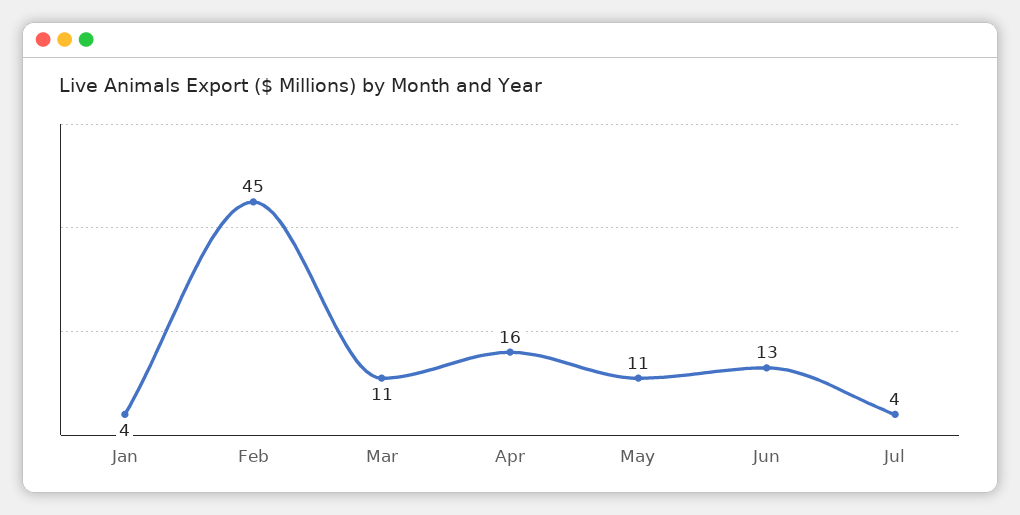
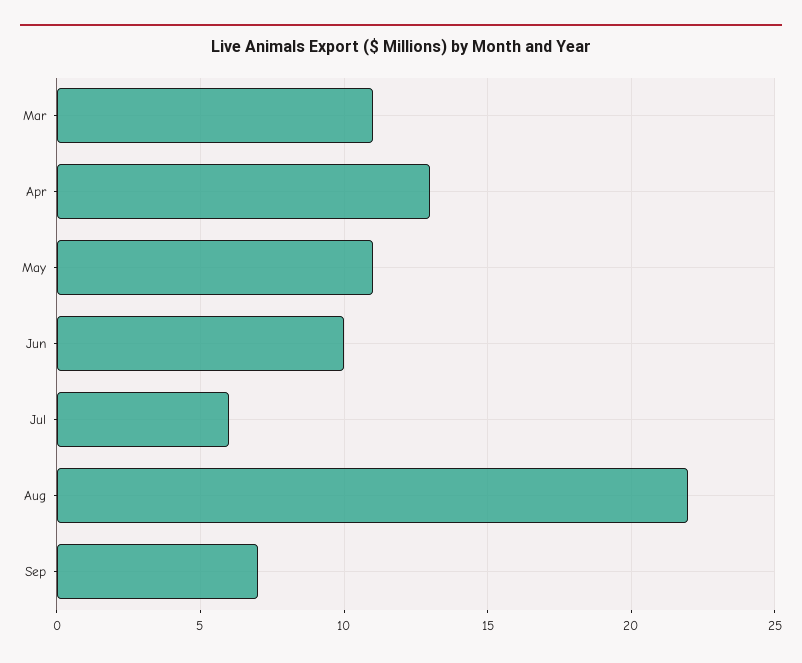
Jan: 4 -> none
Feb: 45 -> none
Apr: 16 -> 13
Jun: 13 -> 10
Jul: 4 -> 6
Aug: none -> 22
Sep: none -> 7

